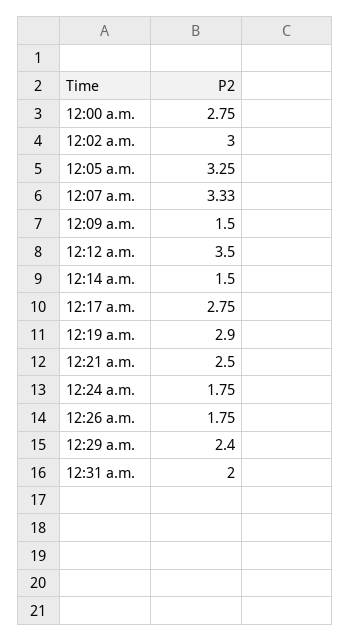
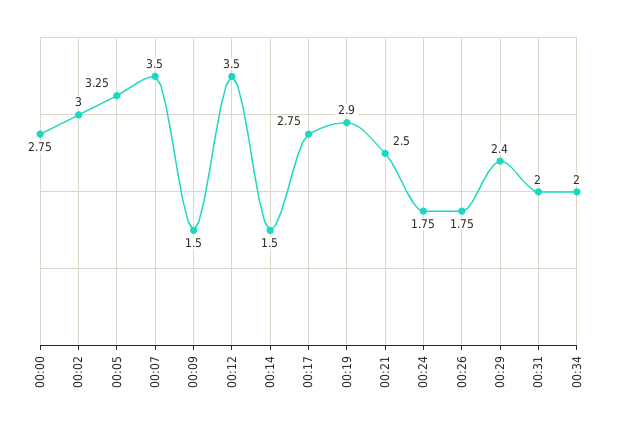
12:07 a.m.: 3.33 -> 3.5
00:34: none -> 2

